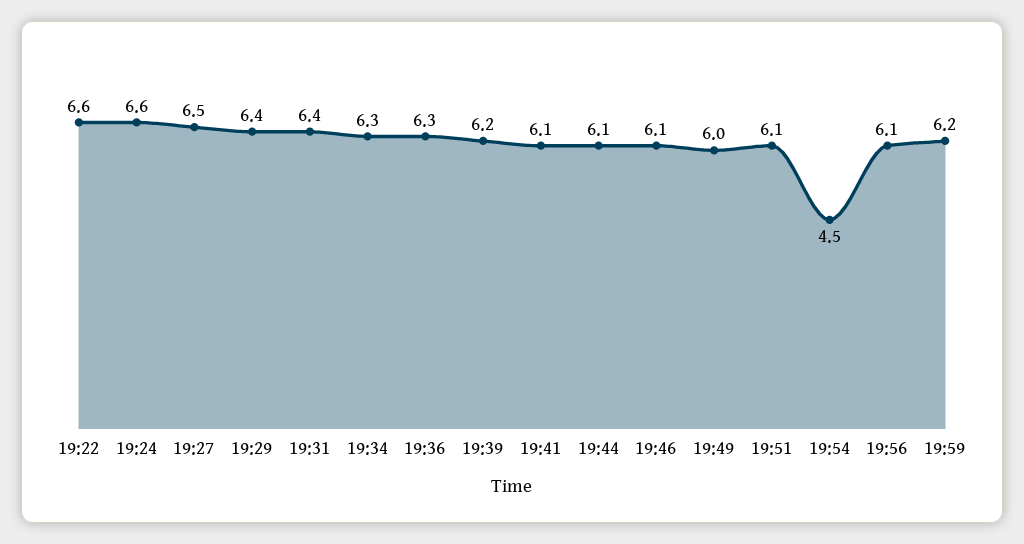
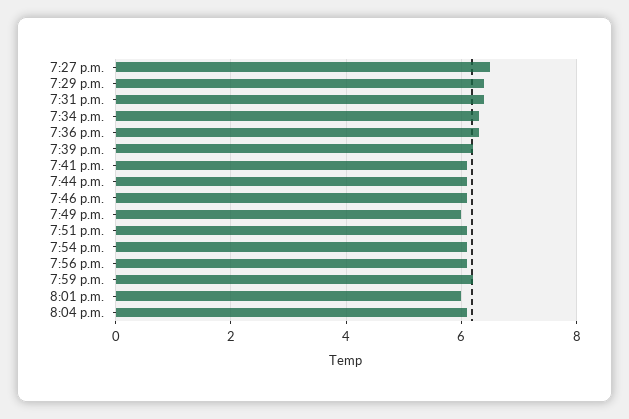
19:22: 6.6 -> none
19:24: 6.6 -> none
19:54: 4.5 -> 6
8:01 p.m.: none -> 6
8:04 p.m.: none -> 6

